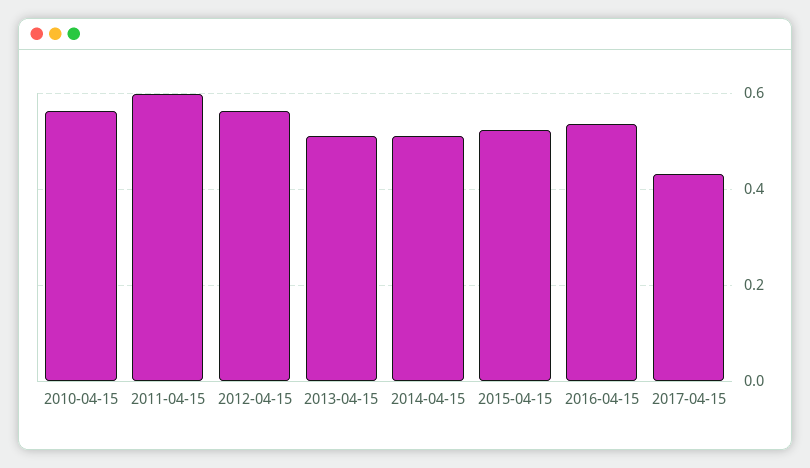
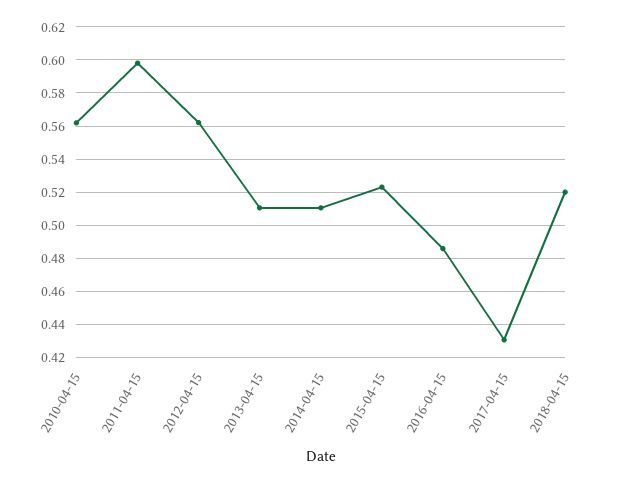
2016-04-15: 0.54 -> 0.485
2018-04-15: none -> 0.52

